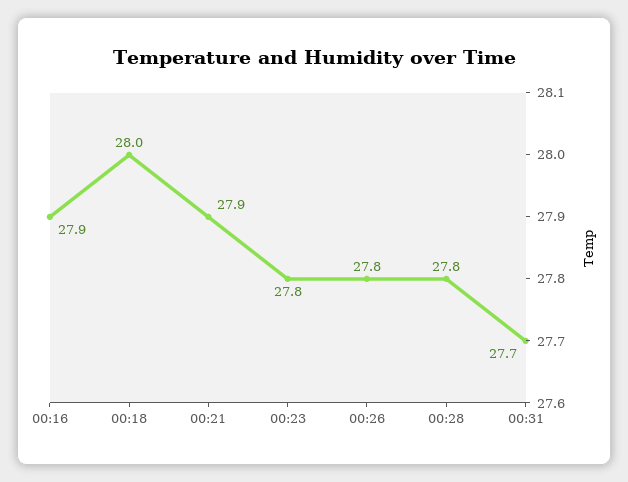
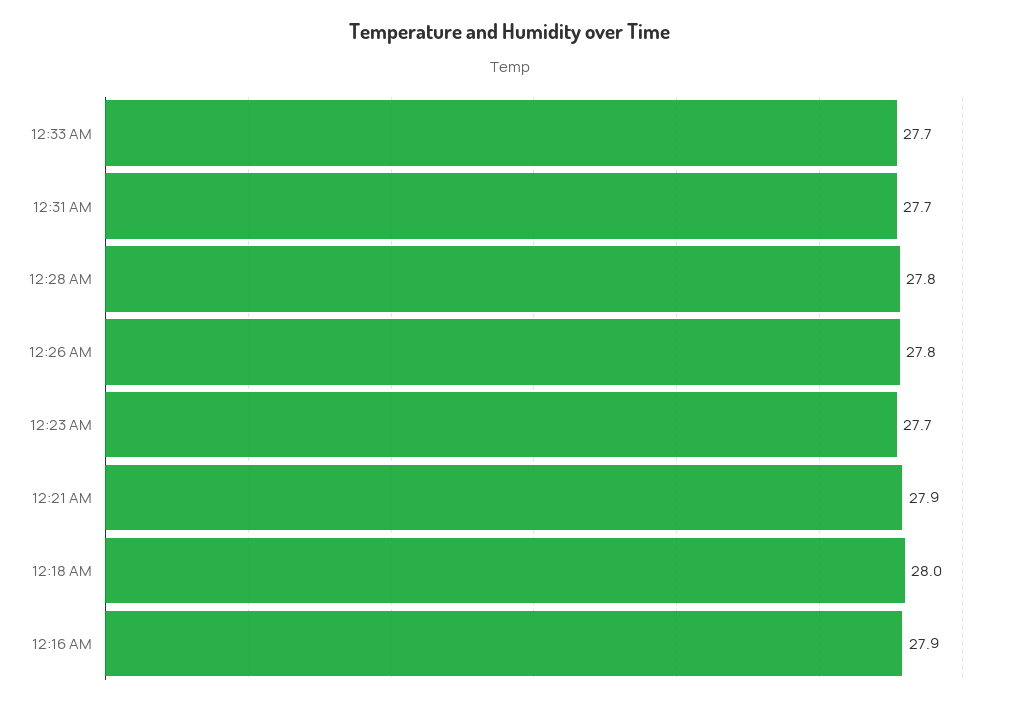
00:23: 27.8 -> 27.7
12:33 AM: none -> 27.7

